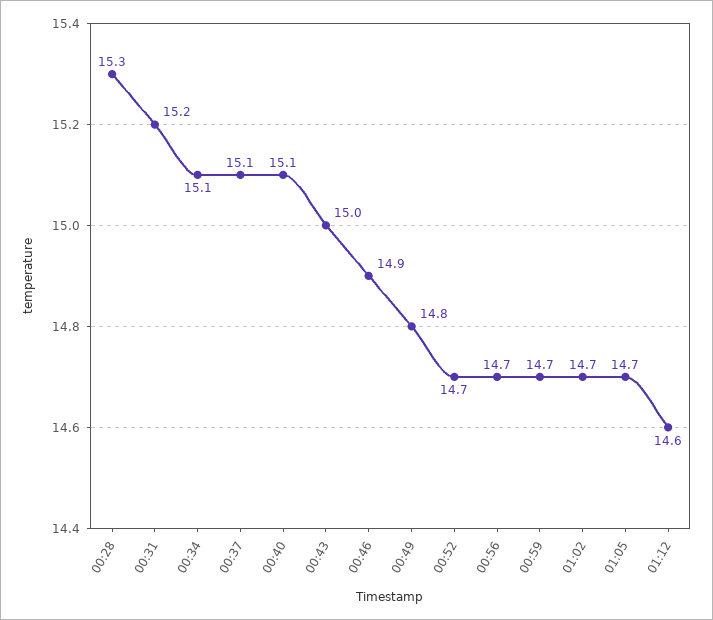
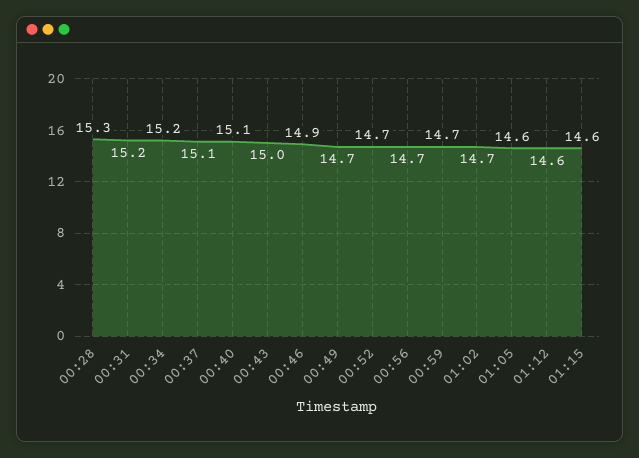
00:34: 15.1 -> 15.2
00:49: 14.8 -> 14.7
01:05: 14.7 -> 14.6
01:15: none -> 14.6

